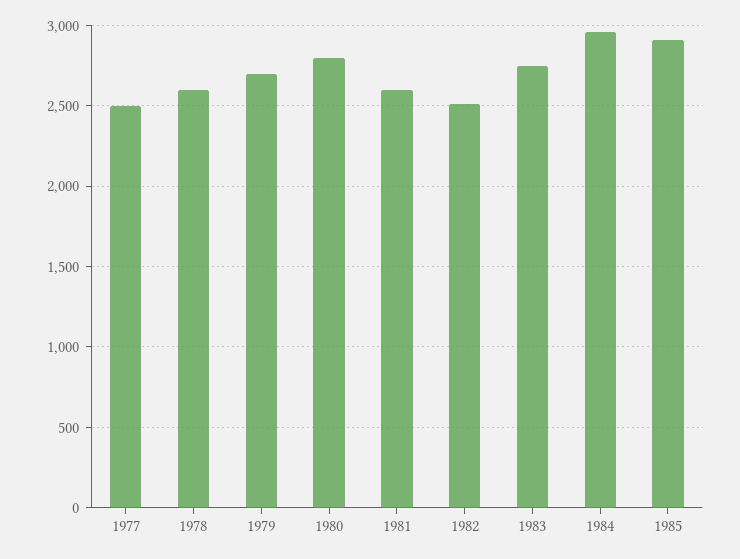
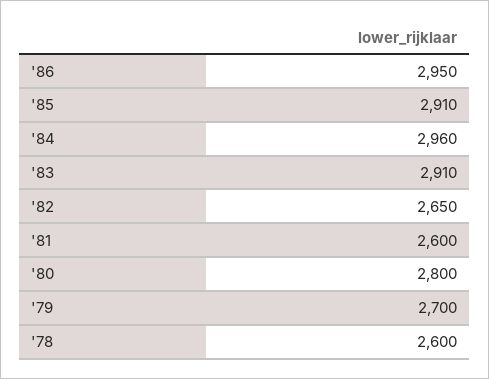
1977: 2500 -> none
1982: 2500 -> 2650
1983: 2750 -> 2910
'86: none -> 2950

